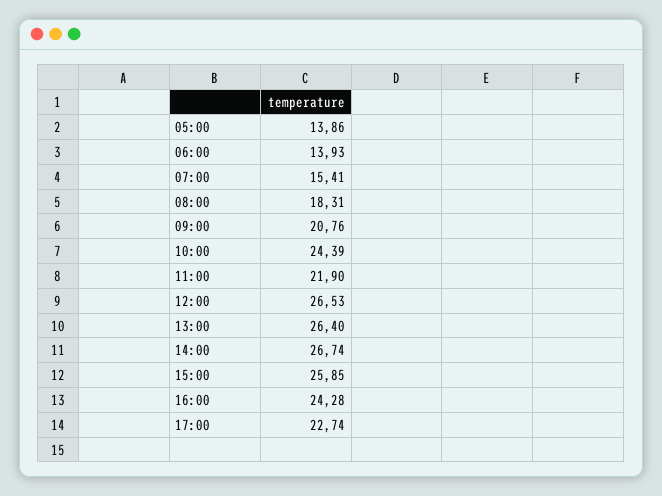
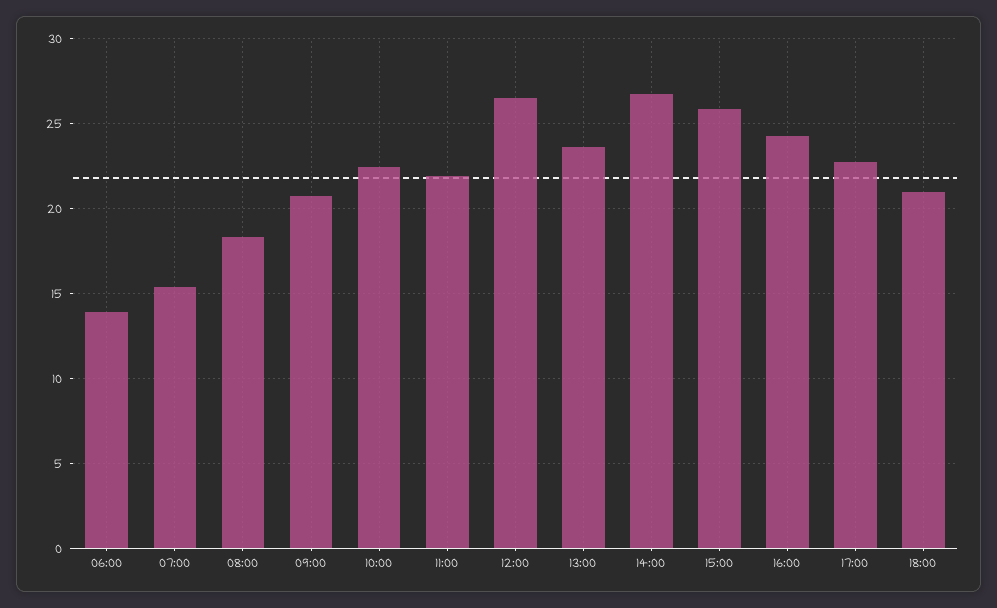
05:00: 13.86 -> none
10:00: 24.39 -> 22.5
13:00: 26.4 -> 23.5
18:00: none -> 21

